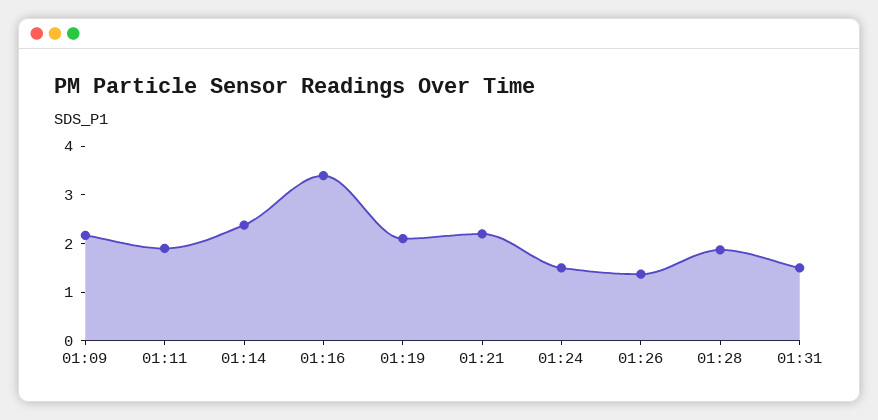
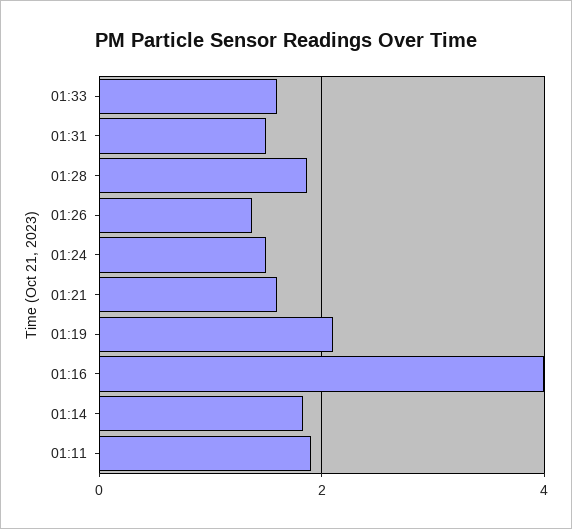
01:09: 2.2 -> none
01:14: 2.4 -> 1.8
01:16: 3.4 -> 4
01:21: 2.2 -> 1.6
01:33: none -> 1.6

